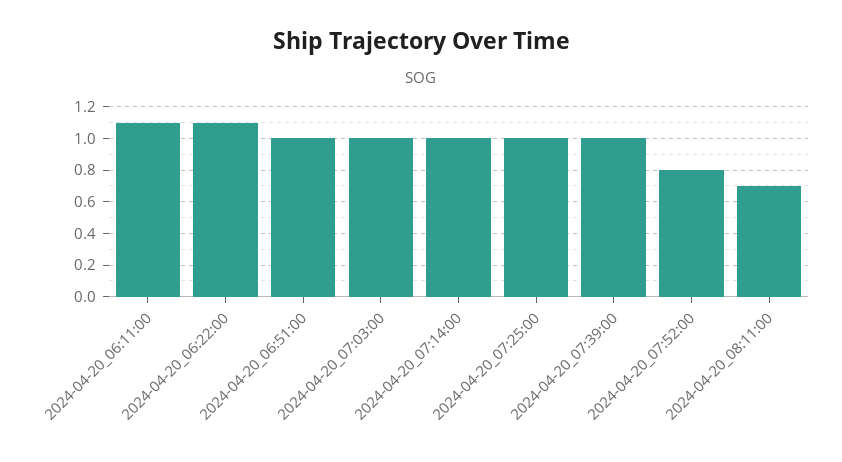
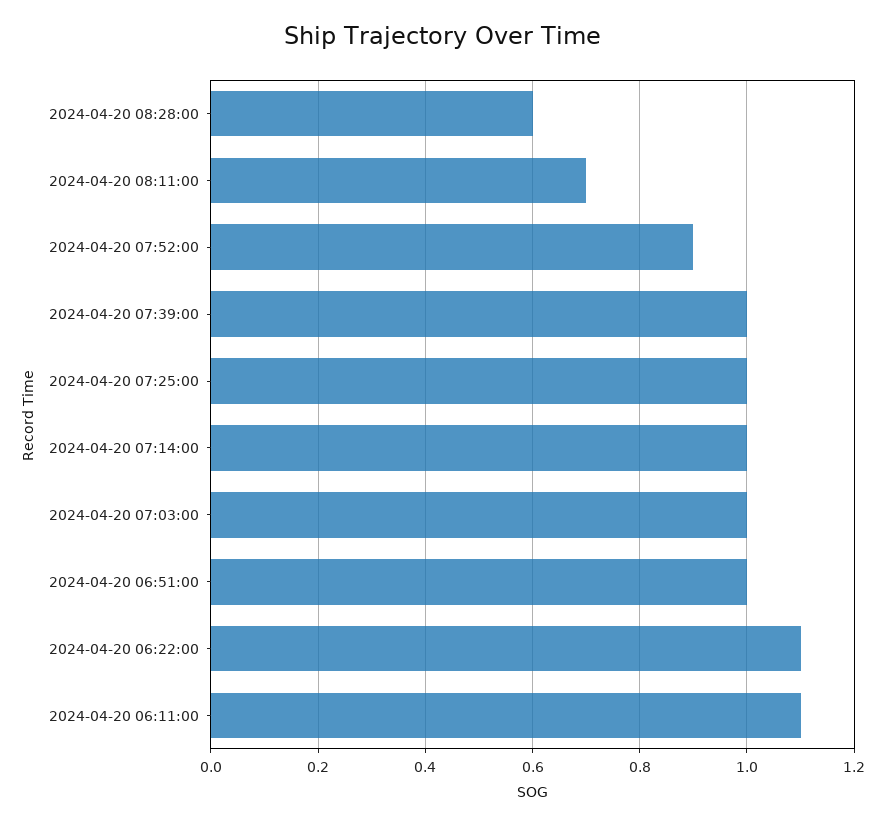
2024-04-20_07:52:00: 0.8 -> 0.9
2024-04-20 08:28:00: none -> 0.6

